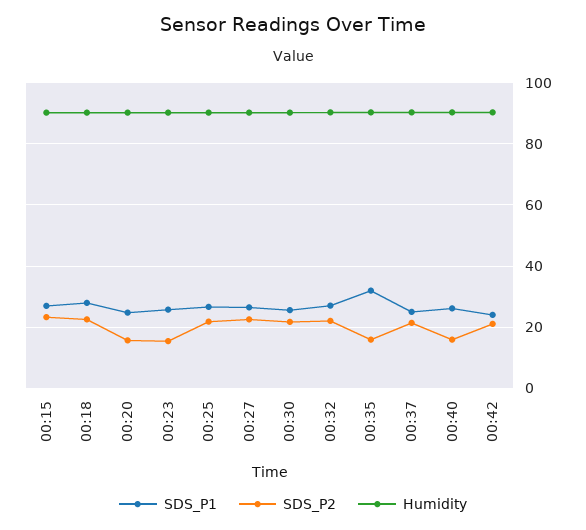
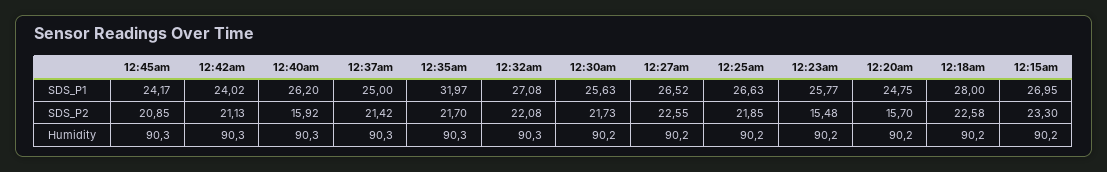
SDS_P2, 00:35: 16 -> 21.7
SDS_P1, 12:45am: none -> 24.17
SDS_P2, 12:45am: none -> 20.85
Humidity, 12:45am: none -> 90.3

